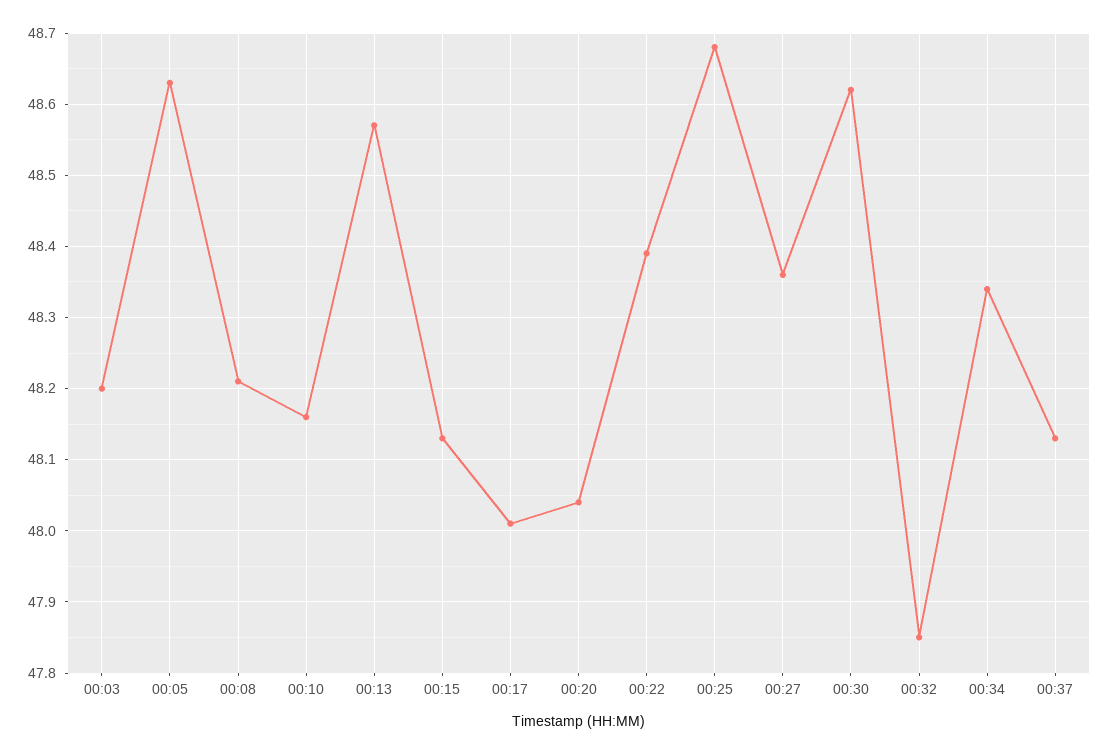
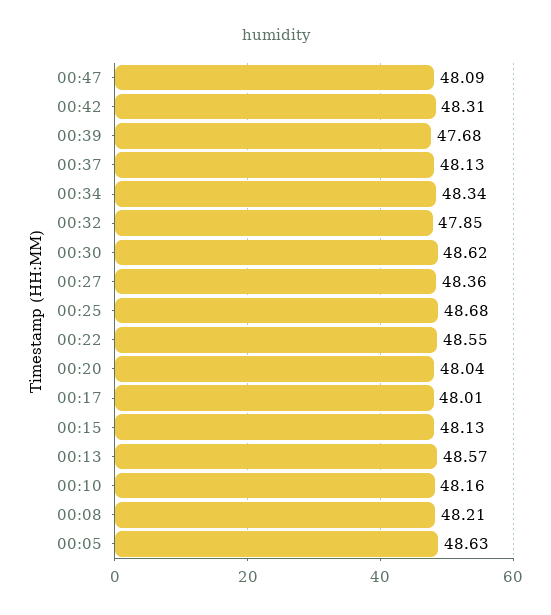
00:03: 48.2 -> none
00:22: 48.39 -> 48.55
00:47: none -> 48.09
00:42: none -> 48.31
00:39: none -> 47.68

